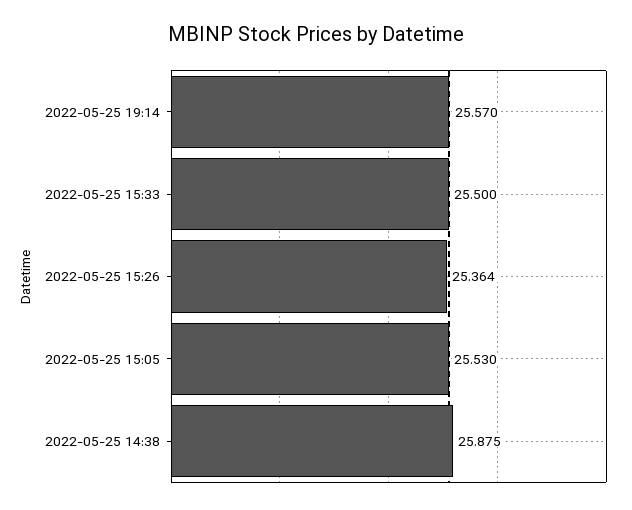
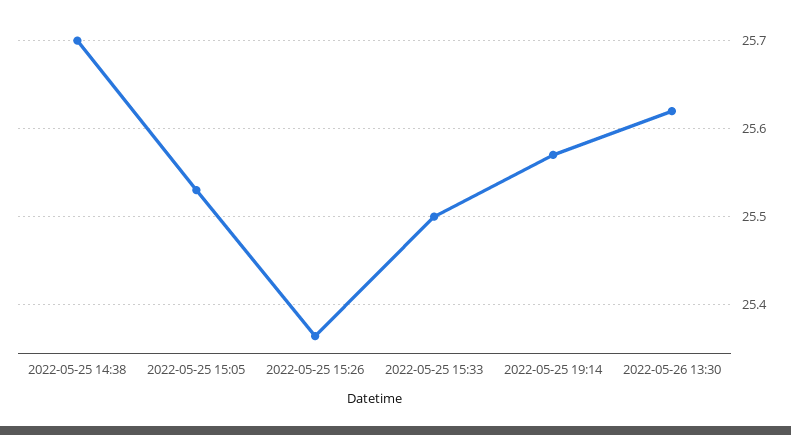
2022-05-25 14:38: 25.875 -> 25.7
2022-05-26 13:30: none -> 25.62

